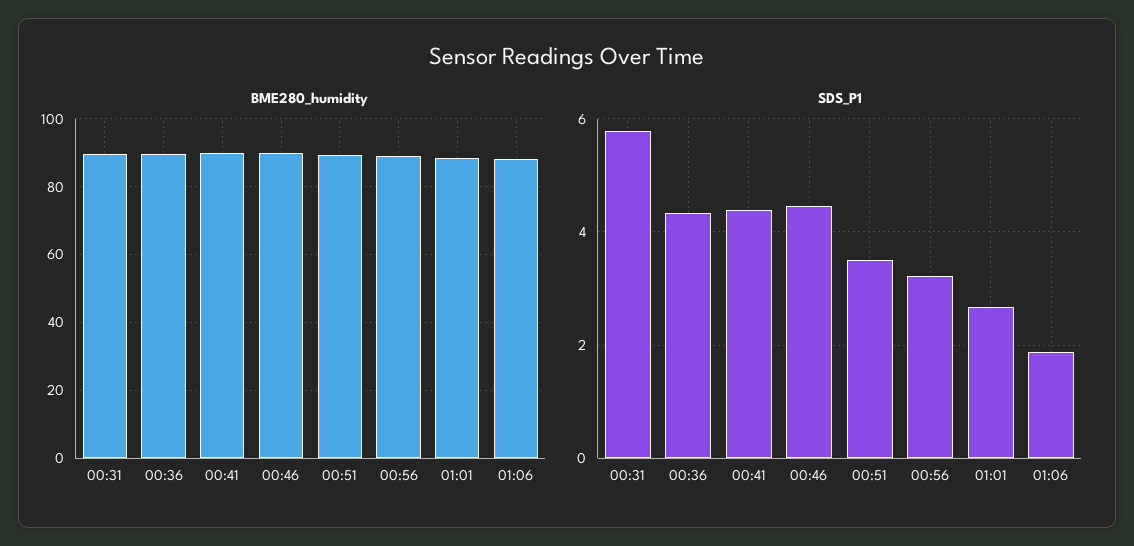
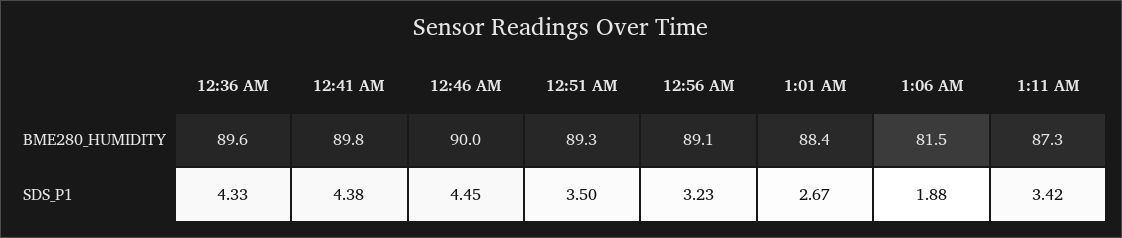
BME280_humidity, 00:31: 90 -> none
BME280_humidity, 01:06: 88 -> 81.5
SDS_P1, 00:31: 5.8 -> none
BME280_humidity, 1:11 AM: none -> 87.3
SDS_P1, 1:11 AM: none -> 3.42

